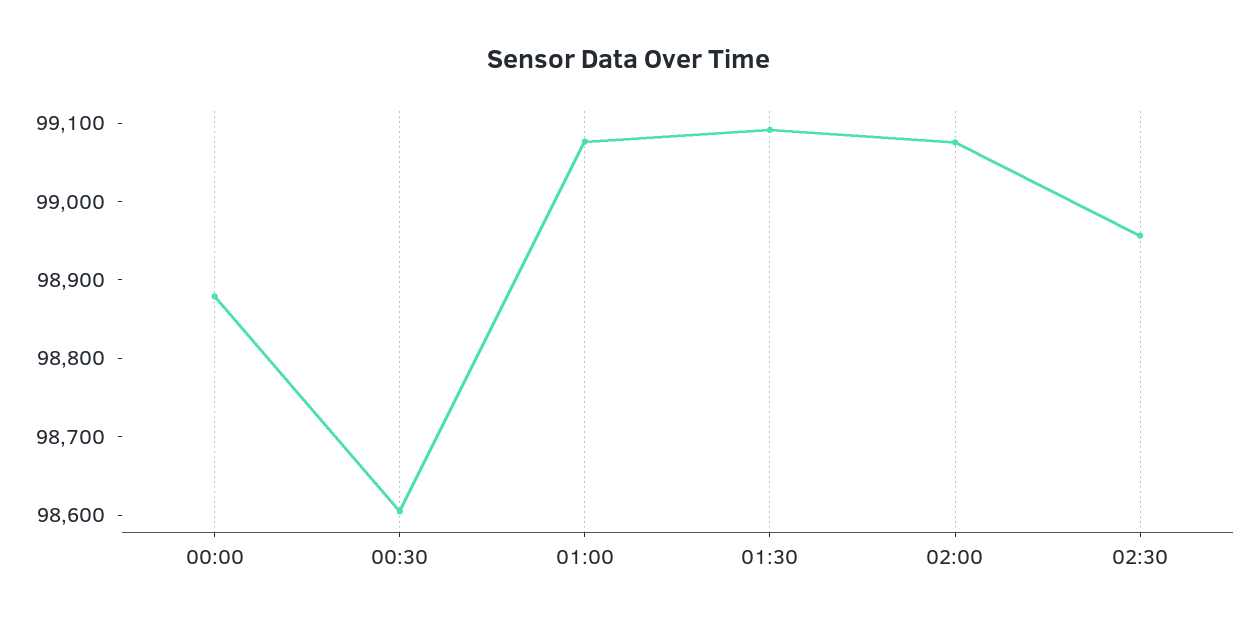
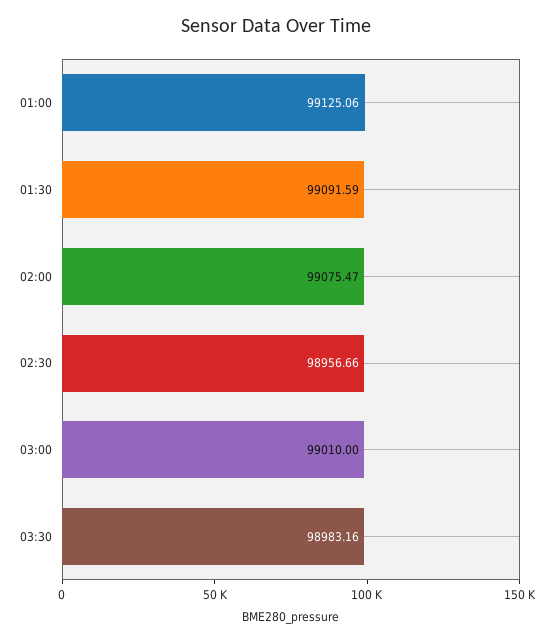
00:00: 98880 -> none
00:30: 98600 -> none
01:00: 99080 -> 99125.06
03:00: none -> 99010
03:30: none -> 98983.16

